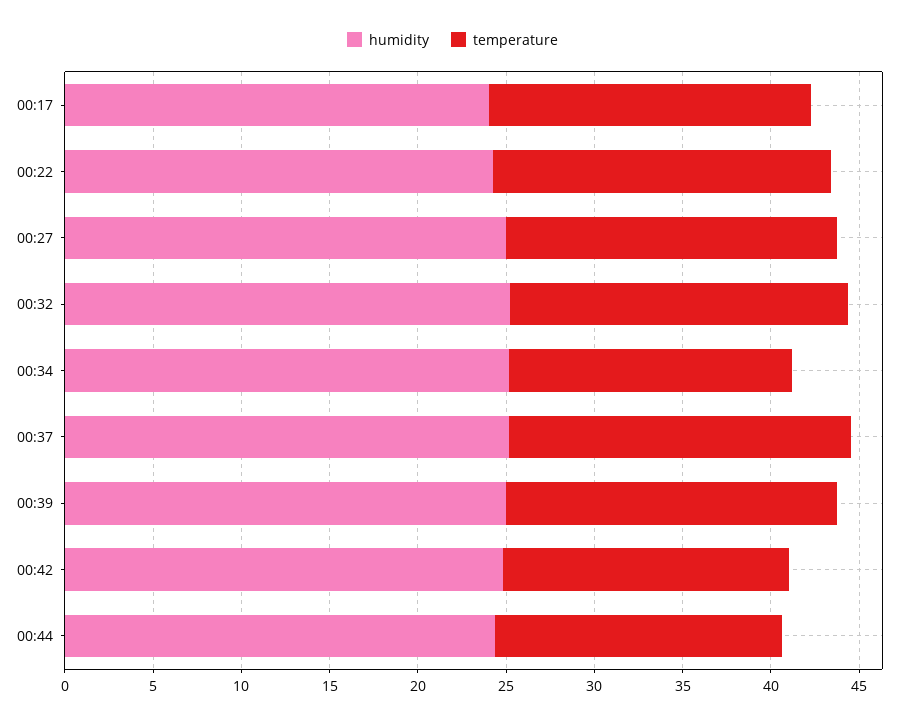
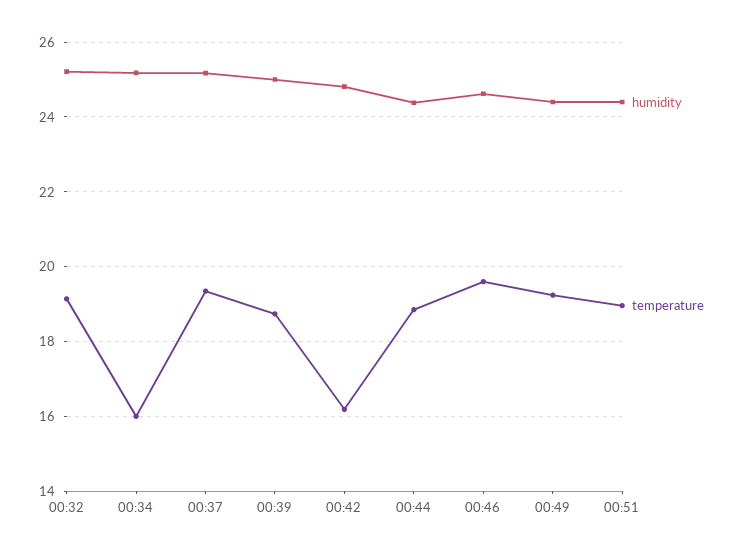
humidity, 00:17: 24 -> none
temperature, 00:17: 18 -> none
humidity, 00:22: 24 -> none
temperature, 00:22: 19 -> none
humidity, 00:27: 25 -> none
temperature, 00:27: 19 -> none
temperature, 00:44: 16 -> 18.8
humidity, 00:46: none -> 24.6
temperature, 00:46: none -> 19.6
humidity, 00:49: none -> 24.4
temperature, 00:49: none -> 19.2
humidity, 00:51: none -> 24.4
temperature, 00:51: none -> 19

